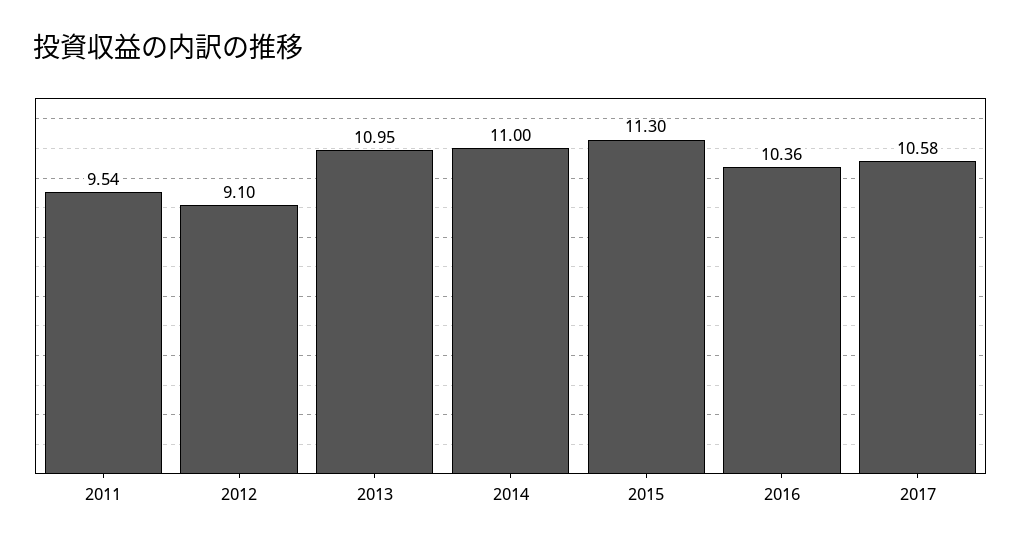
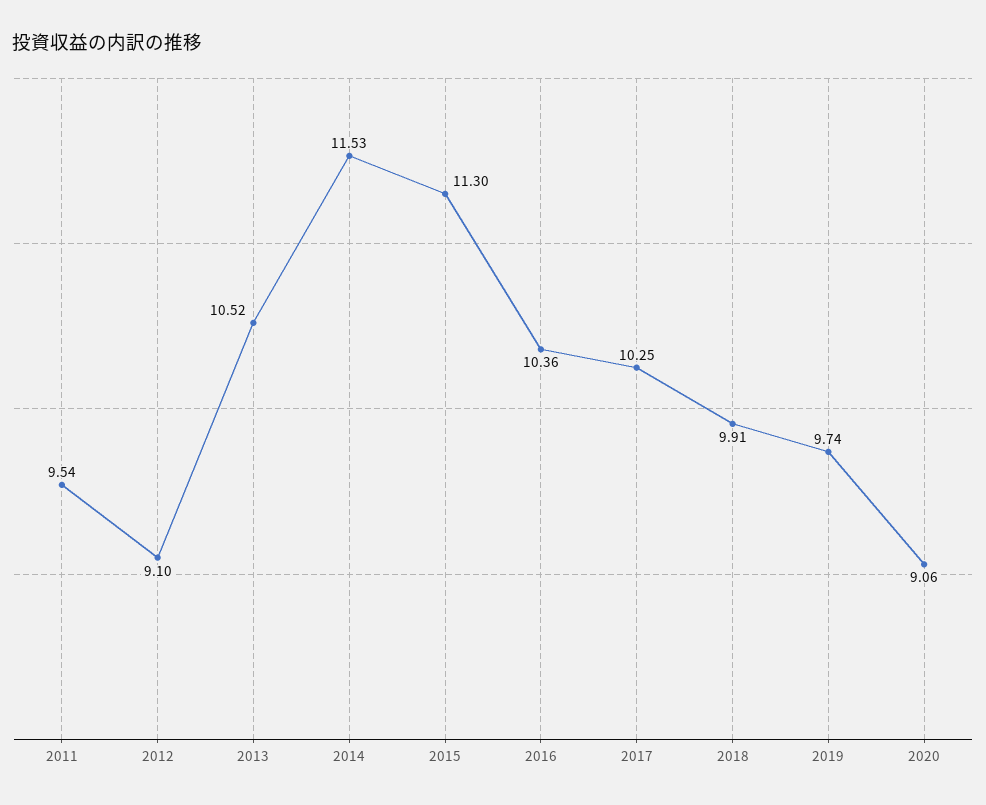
2013: 10.95 -> 10.52
2014: 11 -> 11.53
2017: 10.58 -> 10.25
2018: none -> 9.91
2019: none -> 9.74
2020: none -> 9.06

